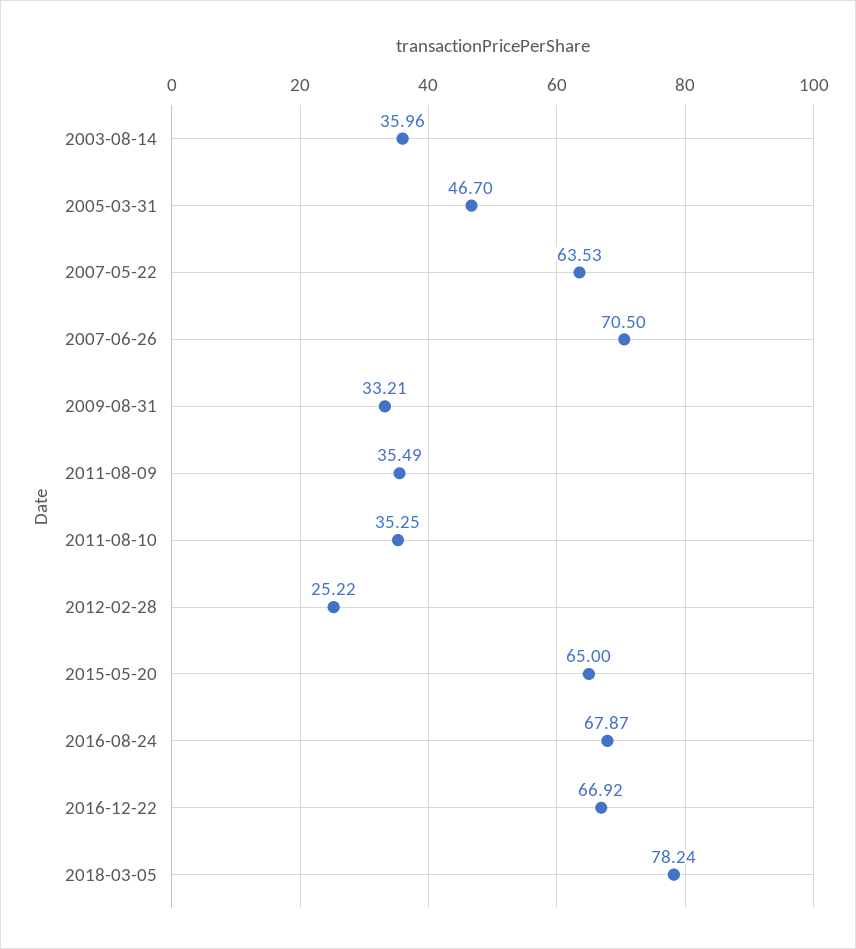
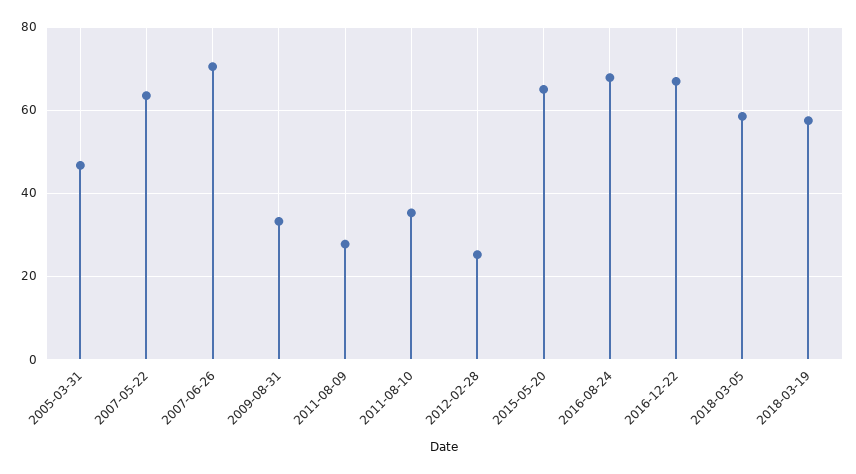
2003-08-14: 35.96 -> none
2011-08-09: 35.49 -> 28
2018-03-05: 78.24 -> 58
2018-03-19: none -> 58

